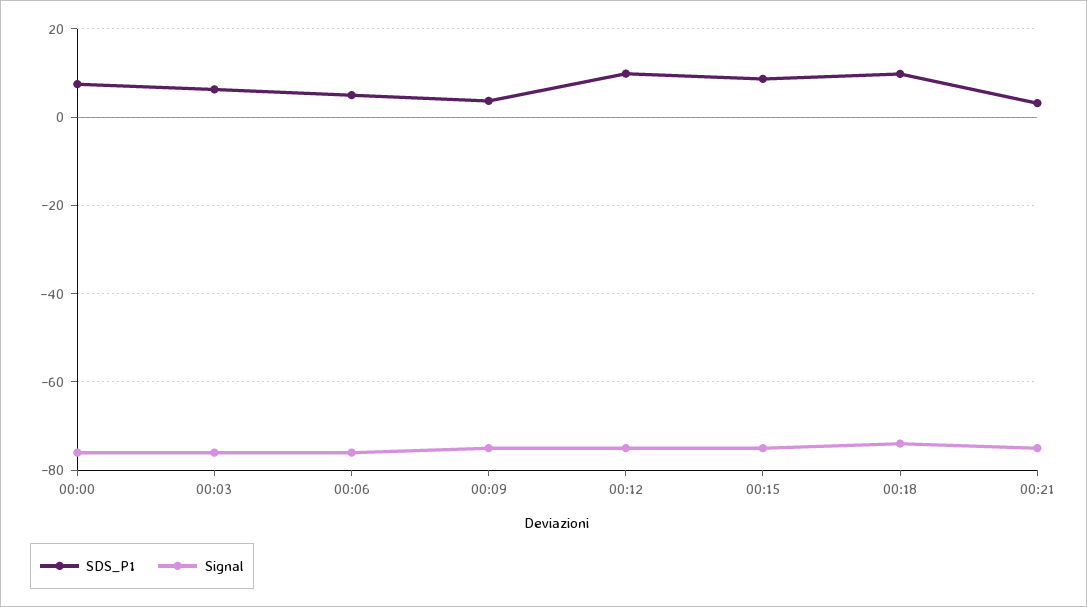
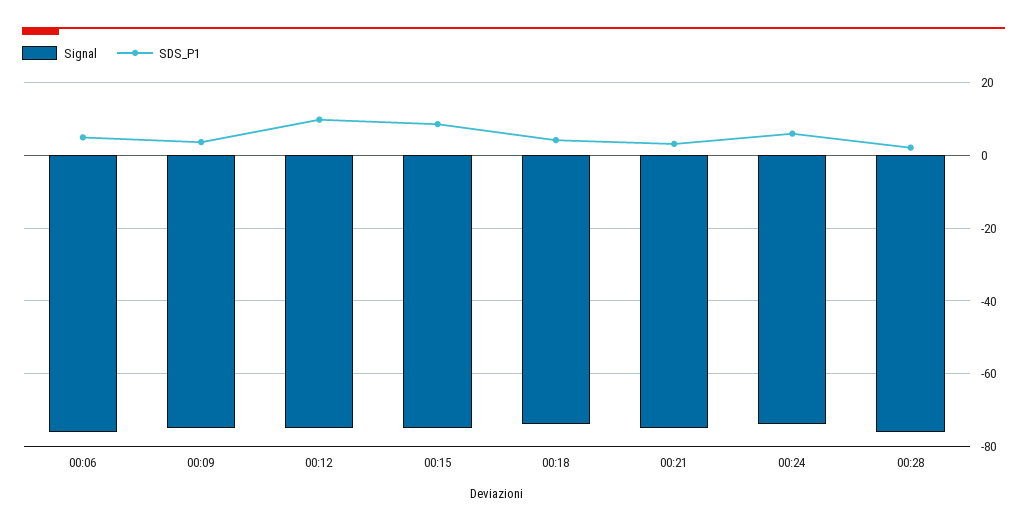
SDS_P1, 00:00: 8 -> none
Signal, 00:00: -76 -> none
SDS_P1, 00:03: 6 -> none
Signal, 00:03: -76 -> none
SDS_P1, 00:18: 10 -> 4
Signal, 00:24: none -> -74
SDS_P1, 00:24: none -> 6
Signal, 00:28: none -> -76
SDS_P1, 00:28: none -> 2

